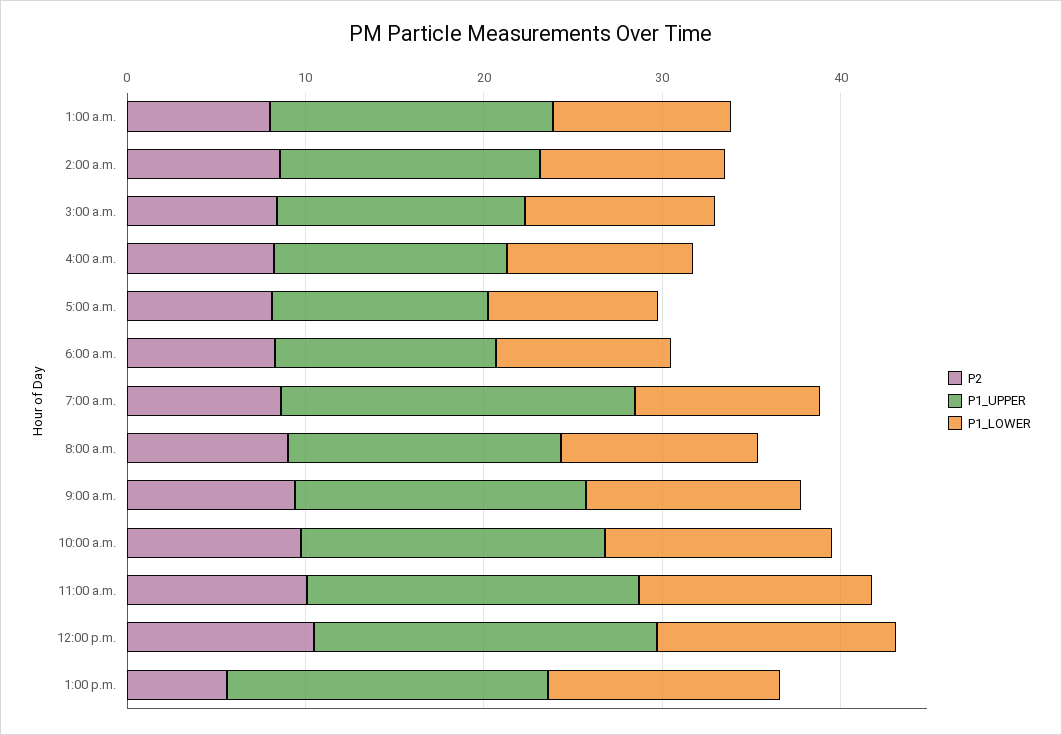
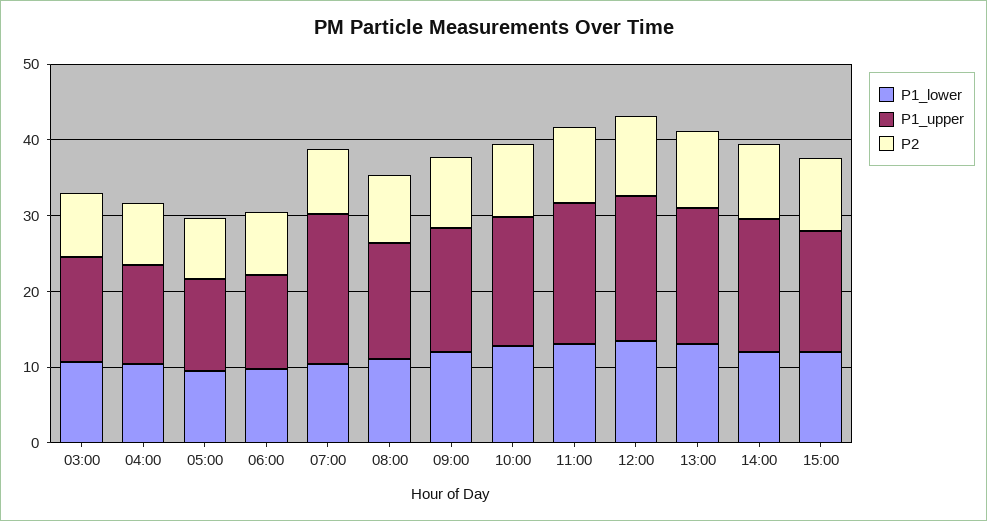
P2, 1:00 a.m.: 8 -> none
P1_UPPER, 1:00 a.m.: 16 -> none
P1_LOWER, 1:00 a.m.: 10 -> none
P2, 2:00 a.m.: 8 -> none
P1_UPPER, 2:00 a.m.: 14 -> none
P1_LOWER, 2:00 a.m.: 10 -> none
P2, 1:00 p.m.: 6 -> 10
P1_LOWER, 14:00: none -> 12
P1_UPPER, 14:00: none -> 18
P2, 14:00: none -> 10
P1_LOWER, 15:00: none -> 12
P1_UPPER, 15:00: none -> 16
P2, 15:00: none -> 10

